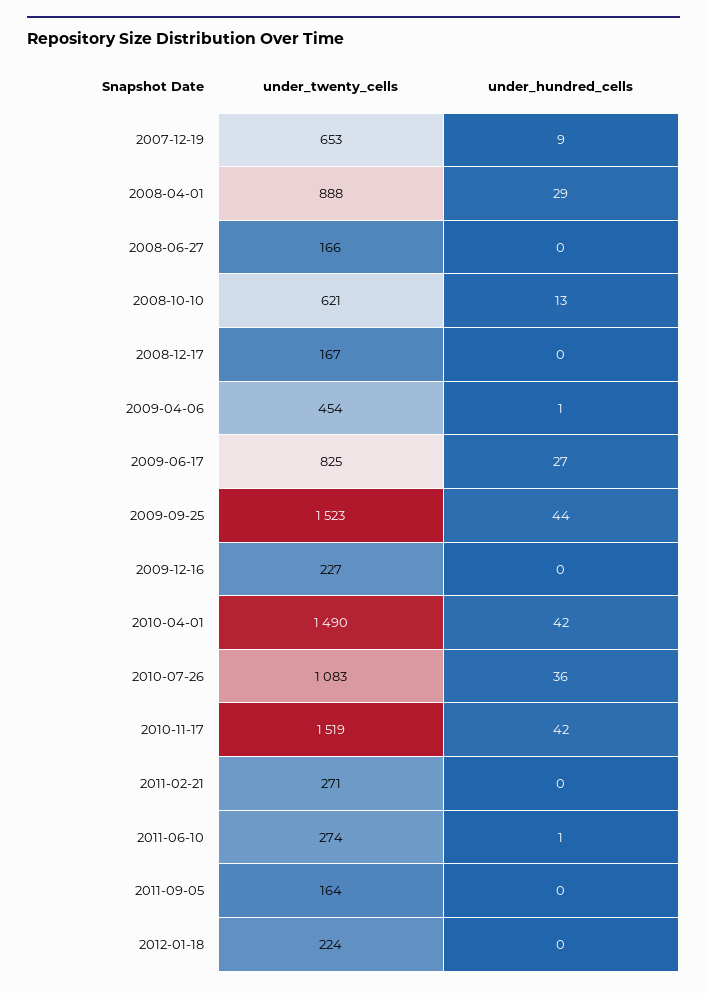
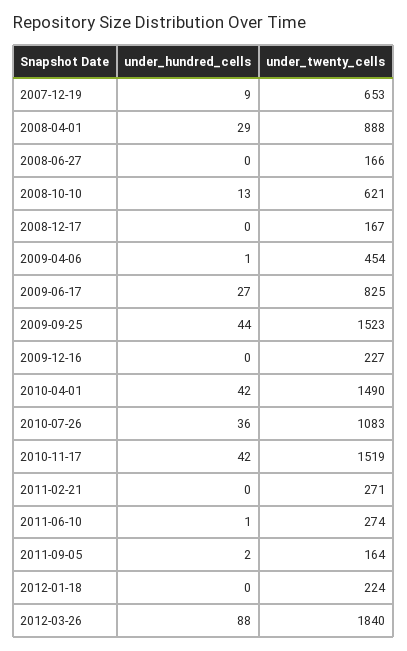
under_hundred_cells, 2011-09-05: 0 -> 2
under_hundred_cells, 2012-03-26: none -> 88
under_twenty_cells, 2012-03-26: none -> 1840

